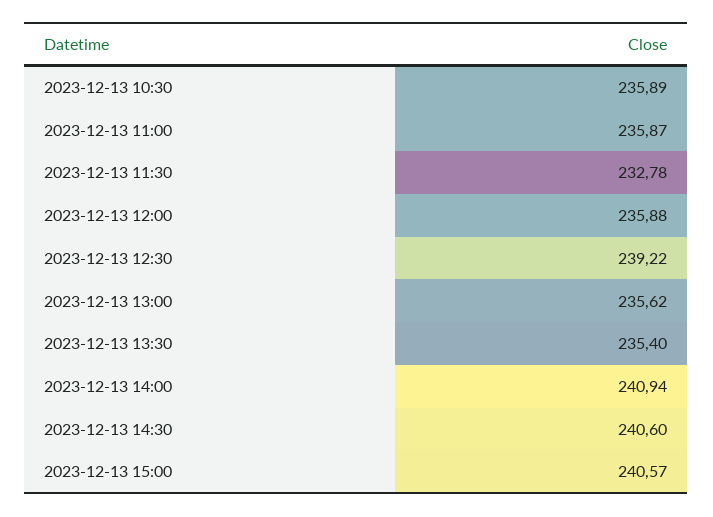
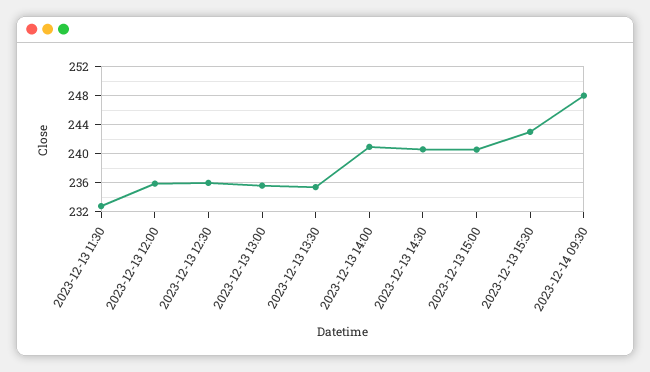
2023-12-13 10:30: 235.89 -> none
2023-12-13 11:00: 235.87 -> none
2023-12-13 12:30: 239.22 -> 236
2023-12-13 15:30: none -> 243
2023-12-14 09:30: none -> 248

